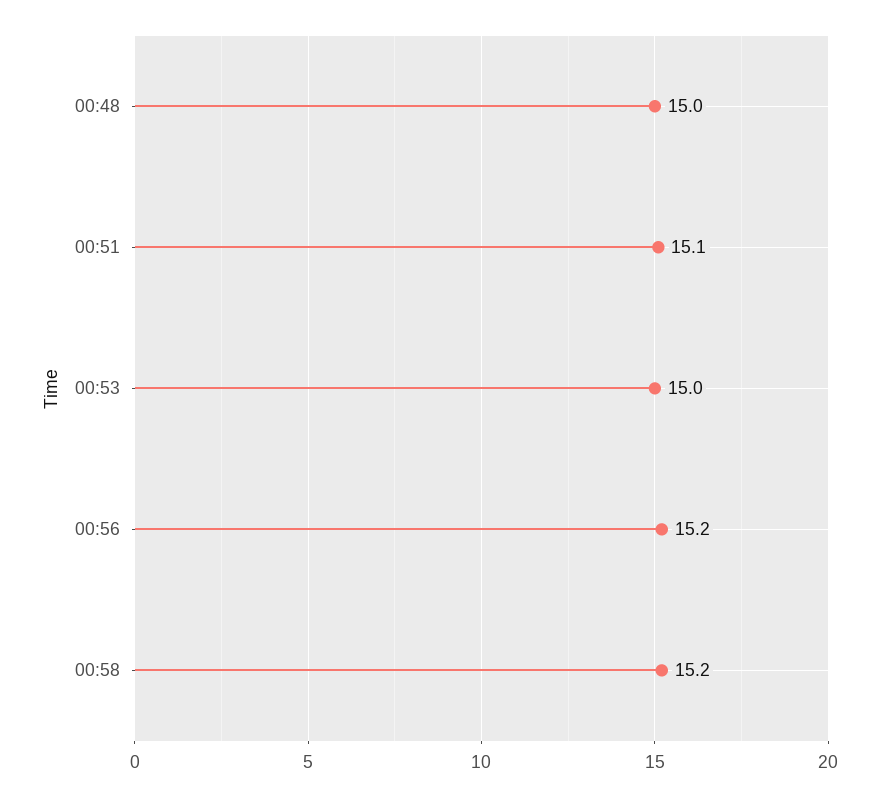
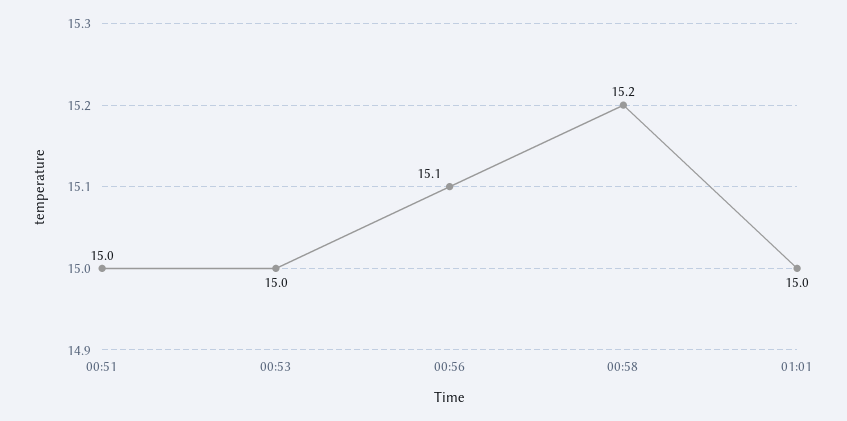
00:48: 15 -> none
00:51: 15.1 -> 15
00:56: 15.2 -> 15.1
01:01: none -> 15

